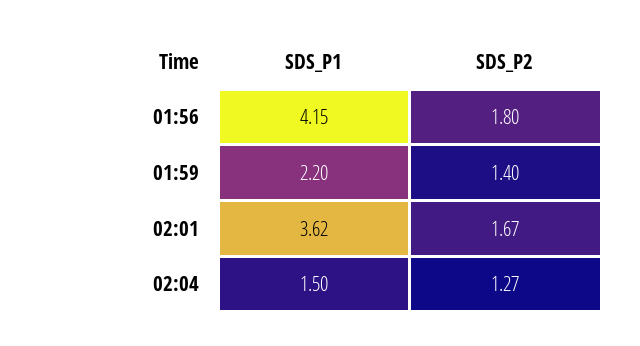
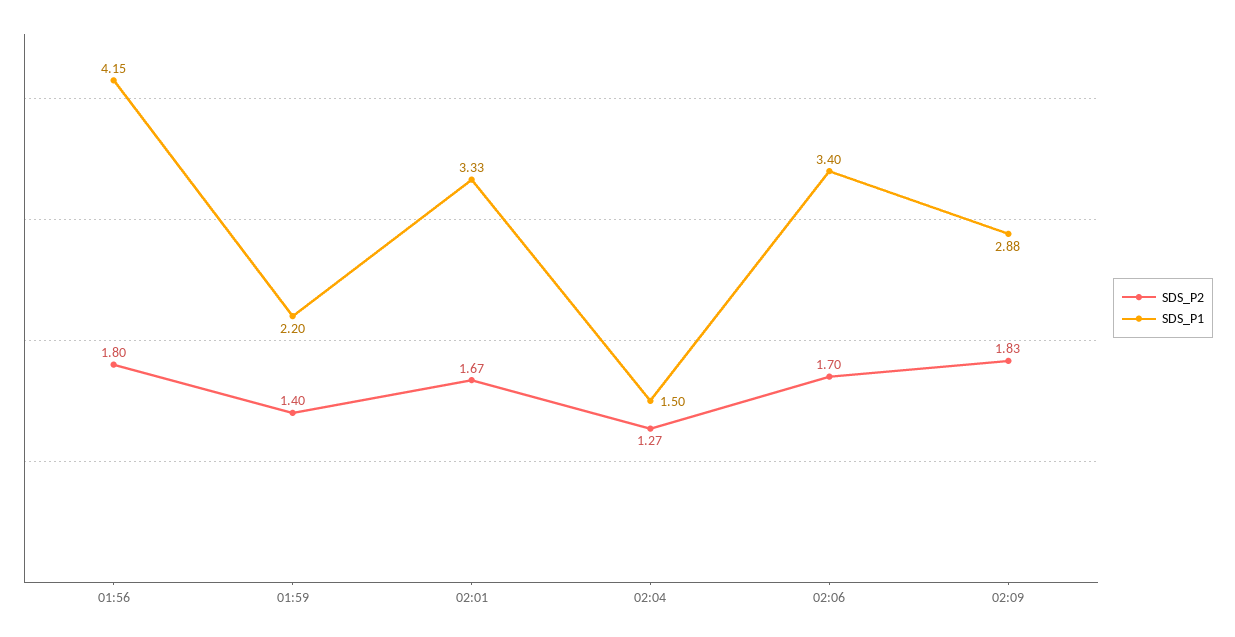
SDS_P1, 02:01: 3.62 -> 3.33
SDS_P2, 02:06: none -> 1.7
SDS_P1, 02:06: none -> 3.4
SDS_P2, 02:09: none -> 1.83
SDS_P1, 02:09: none -> 2.88

